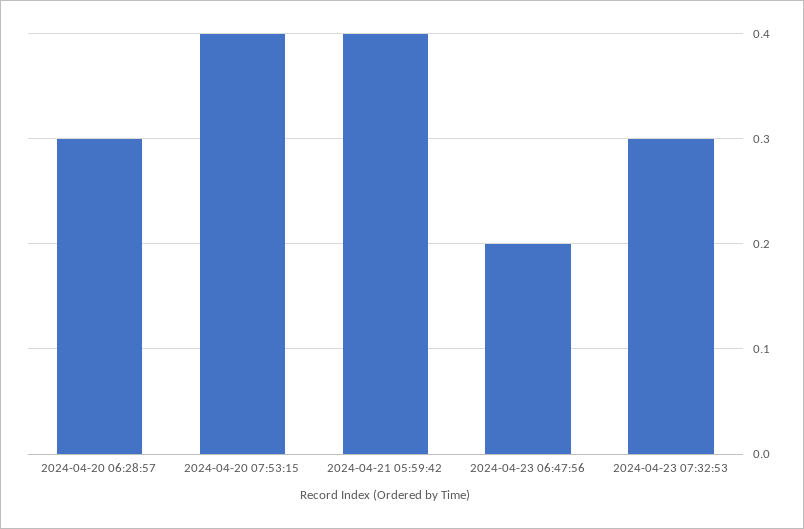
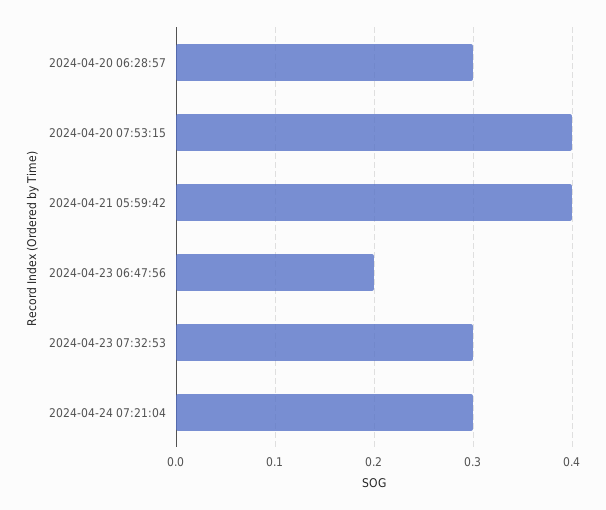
2024-04-24 07:21:04: none -> 0.3

